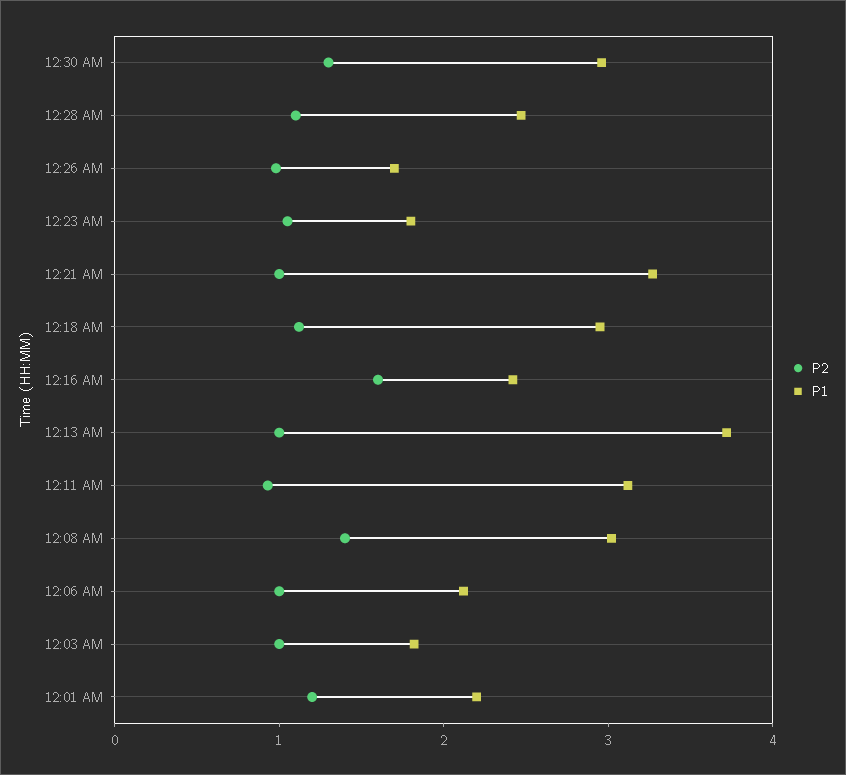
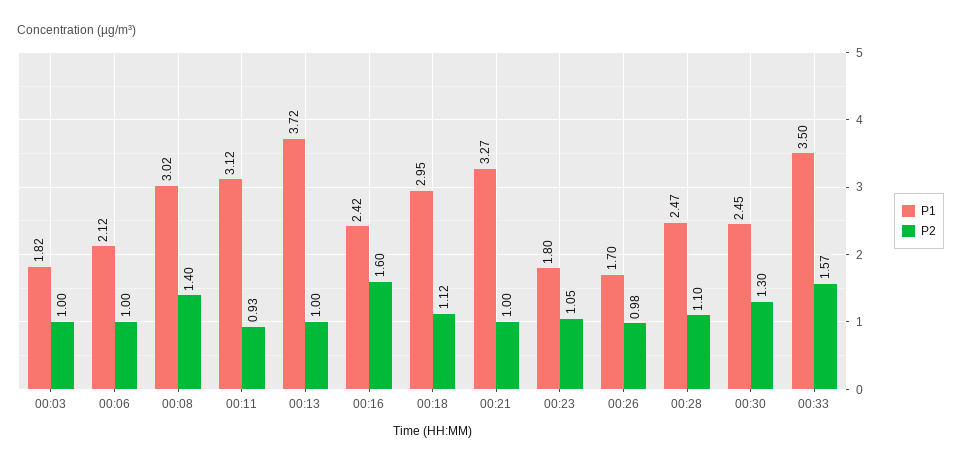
P1, 12:30 AM: 3 -> 2.45
P2, 12:01 AM: 1.2 -> none
P1, 12:01 AM: 2.2 -> none
P1, 00:33: none -> 3.5
P2, 00:33: none -> 1.57

